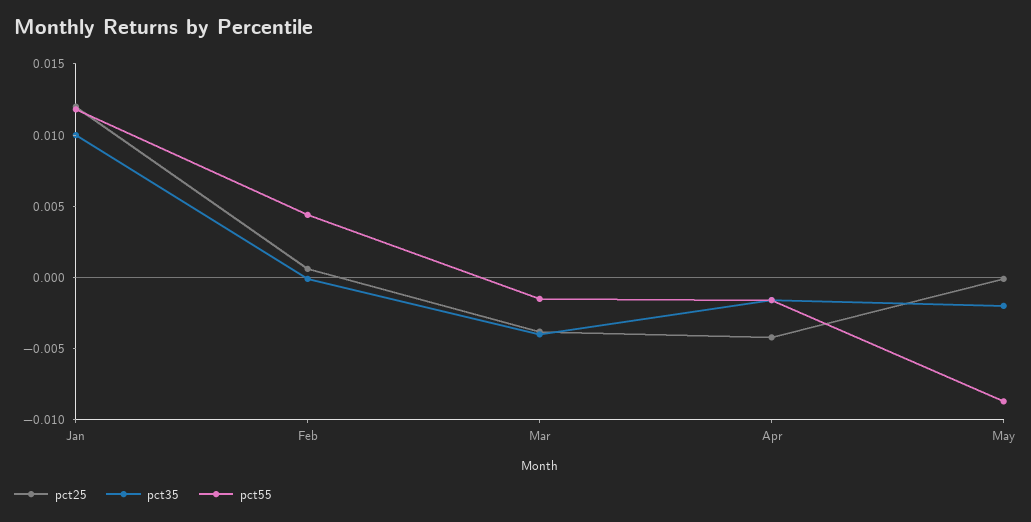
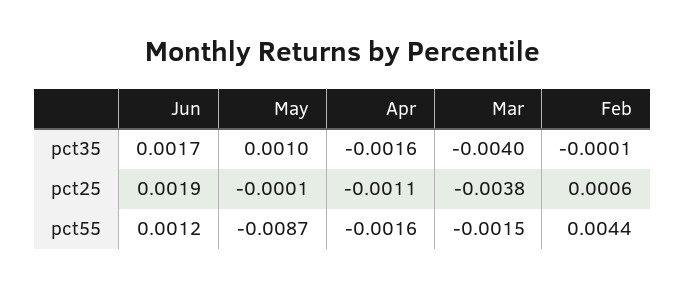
pct25, Jan: 0.012 -> none
pct35, Jan: 0.01 -> none
pct55, Jan: 0.012 -> none
pct25, Apr: -0.004 -> -0.0011
pct35, May: -0.002 -> 0.001
pct35, Jun: none -> 0.0017
pct25, Jun: none -> 0.0019
pct55, Jun: none -> 0.0012

